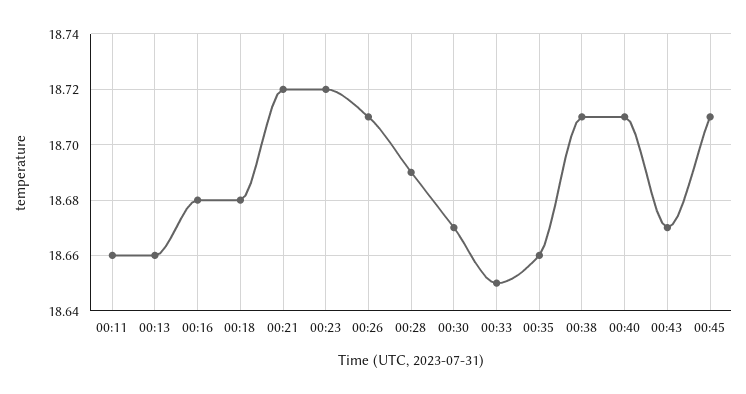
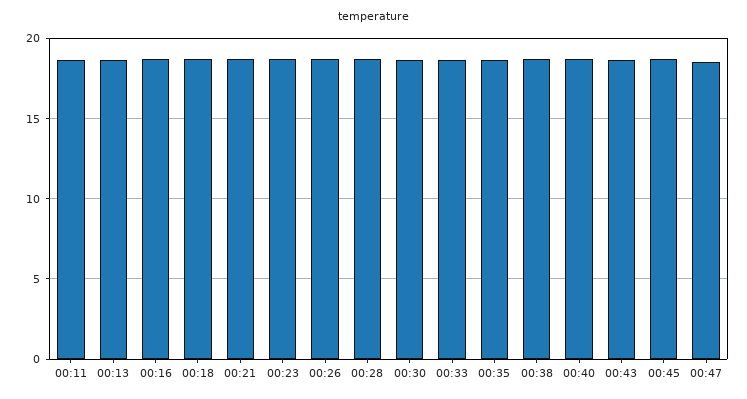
00:47: none -> 18.5

